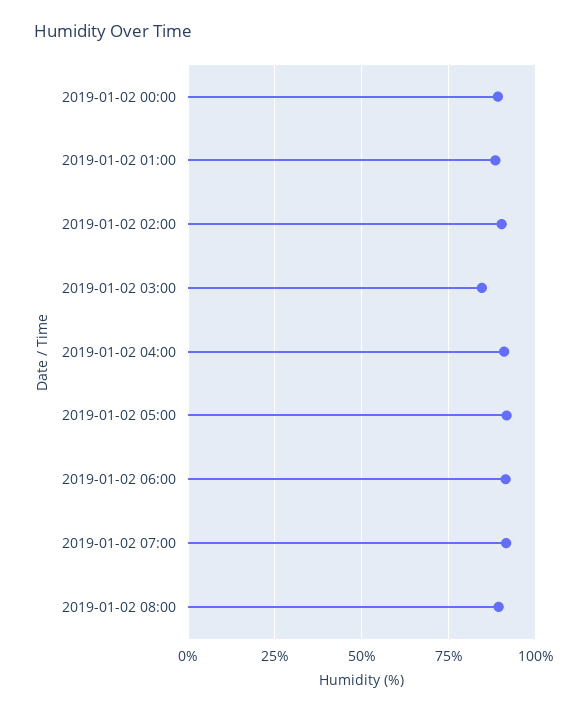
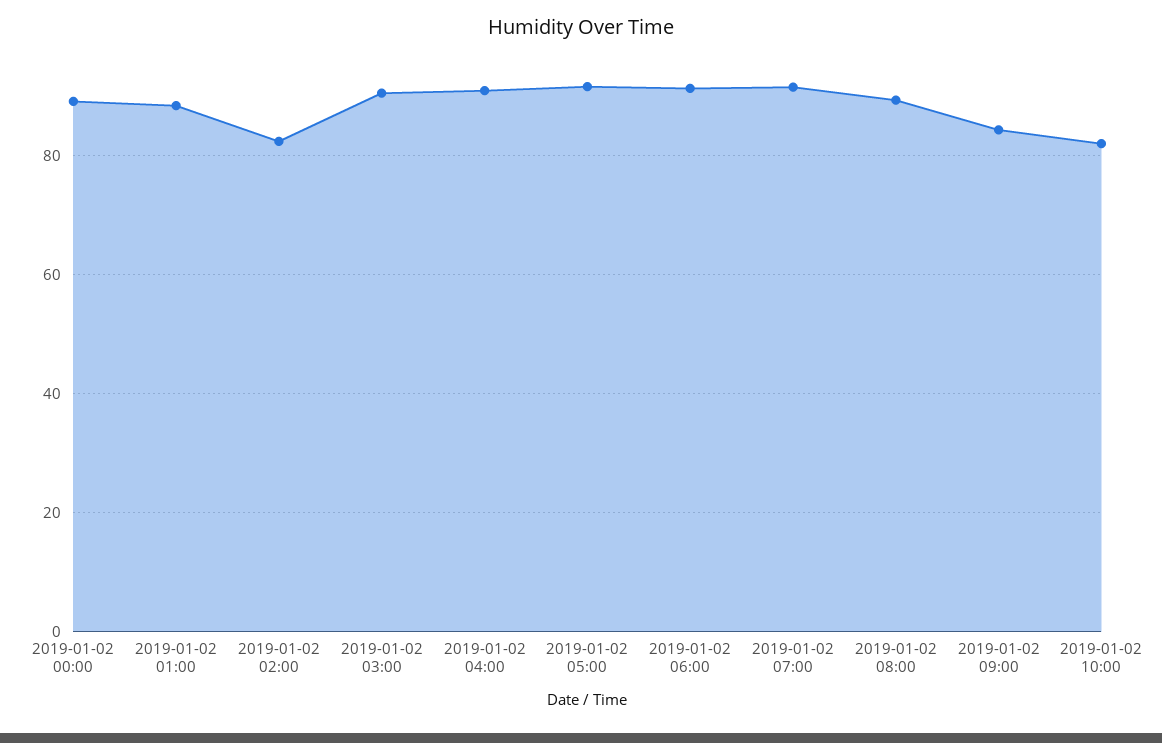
2019-01-02 02:00: 90 -> 82
2019-01-02 03:00: 85 -> 90
2019-01-02 09:00: none -> 84
2019-01-02 10:00: none -> 82

